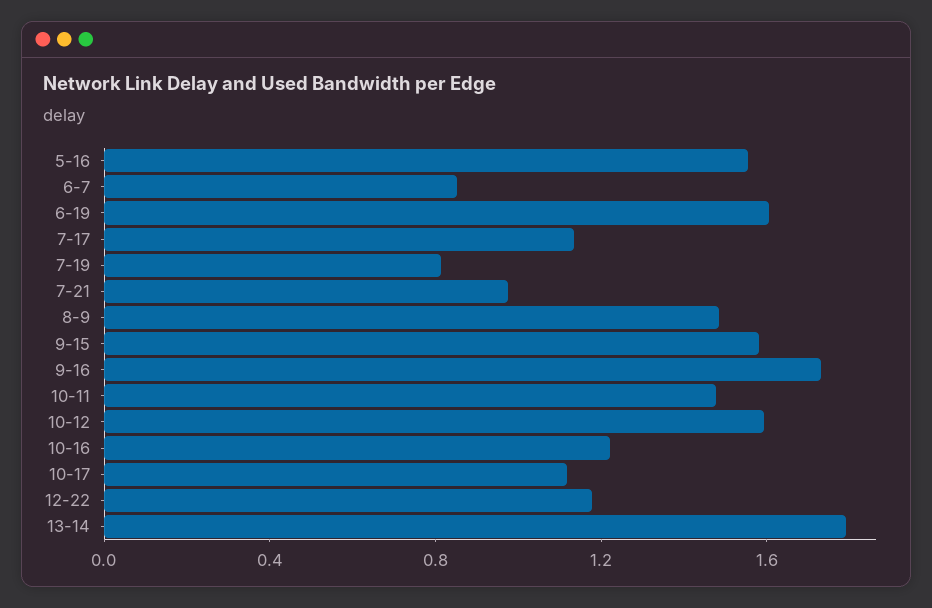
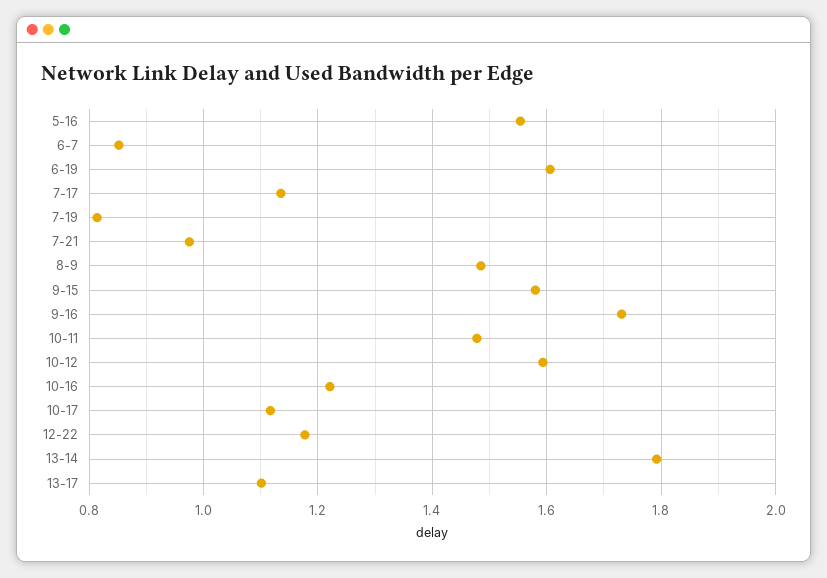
13-17: none -> 1.1

